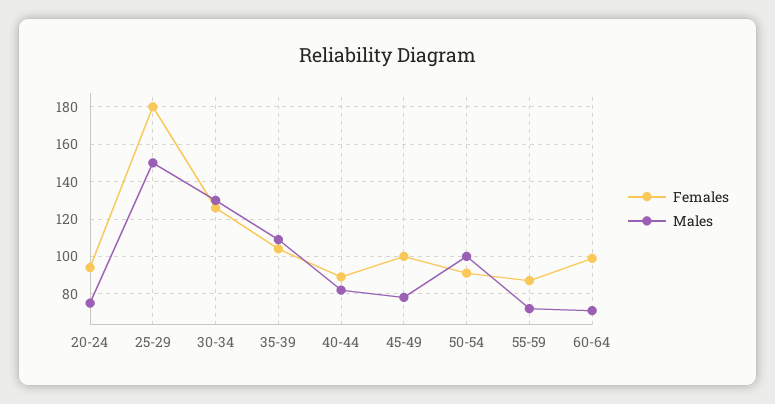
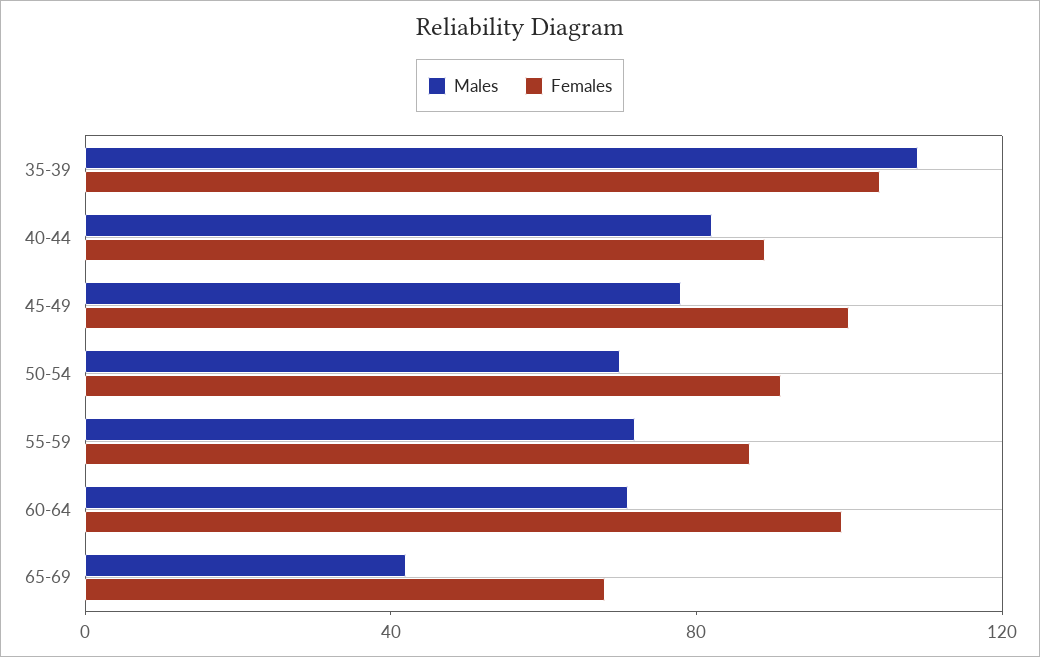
Females, 20-24: 95 -> none
Males, 20-24: 75 -> none
Females, 25-29: 180 -> none
Males, 25-29: 150 -> none
Females, 30-34: 125 -> none
Males, 30-34: 130 -> none
Males, 50-54: 100 -> 70
Males, 65-69: none -> 40
Females, 65-69: none -> 70

